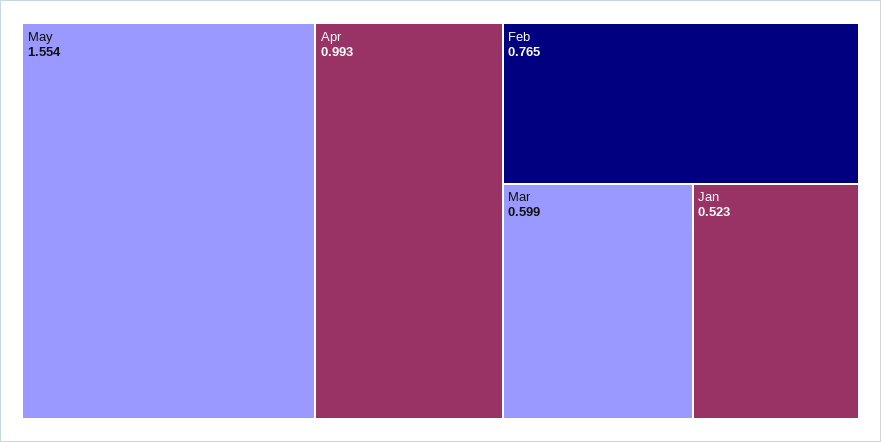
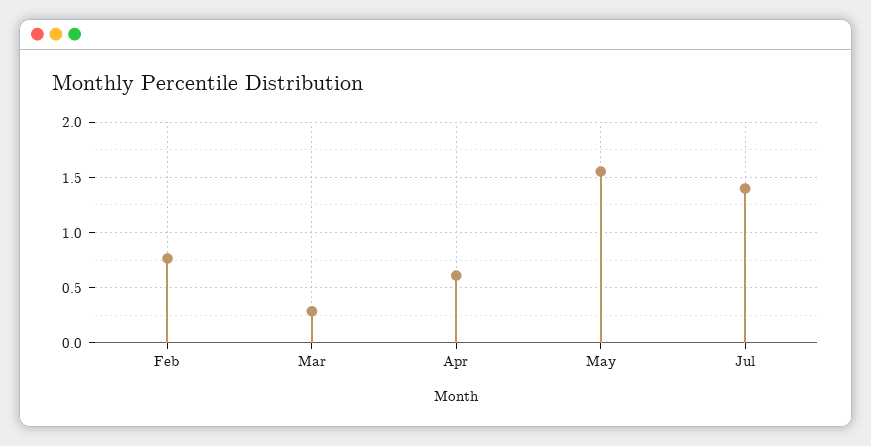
Apr: 0.993 -> 0.6
Mar: 0.599 -> 0.3
Jan: 0.523 -> none
Jul: none -> 1.4

